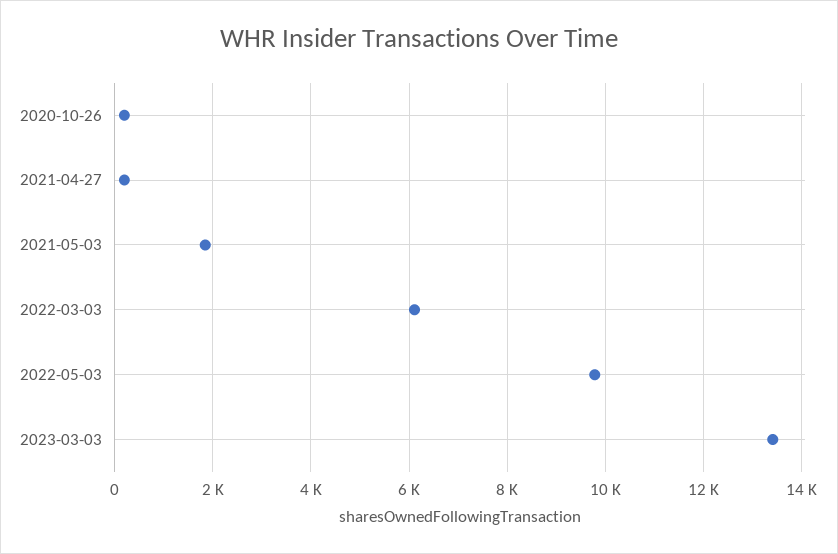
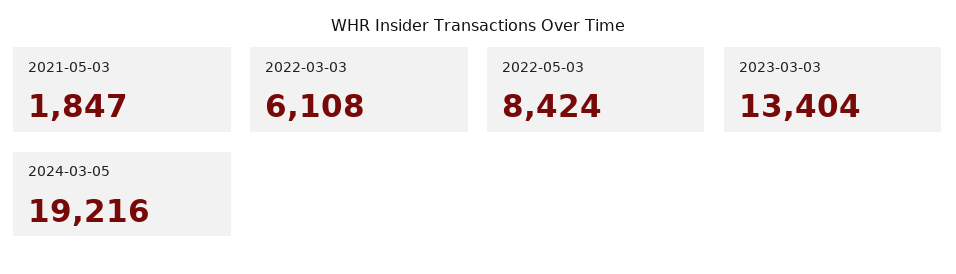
2020-10-26: 200 -> none
2021-04-27: 200 -> none
2022-05-03: 9800 -> 8424
2024-03-05: none -> 19216

